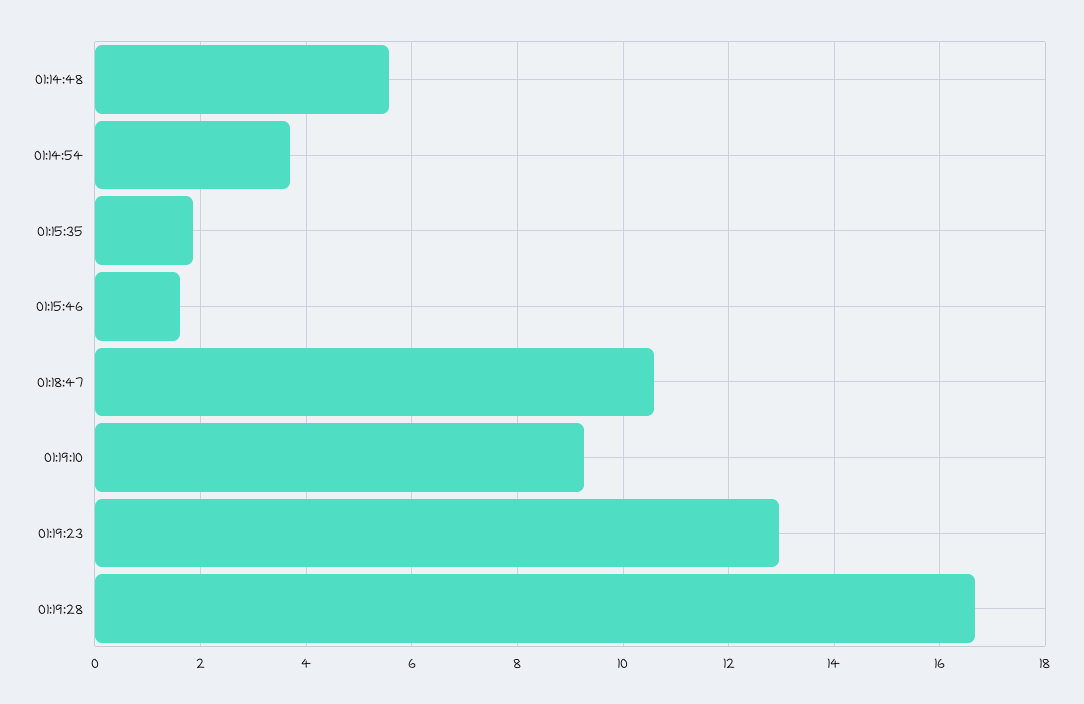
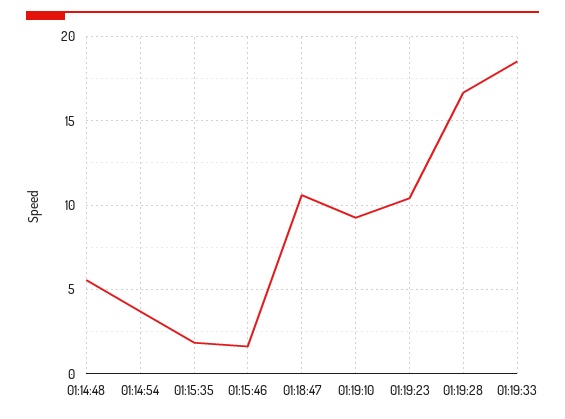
01:19:23: 13 -> 10.5
01:19:33: none -> 18.5

